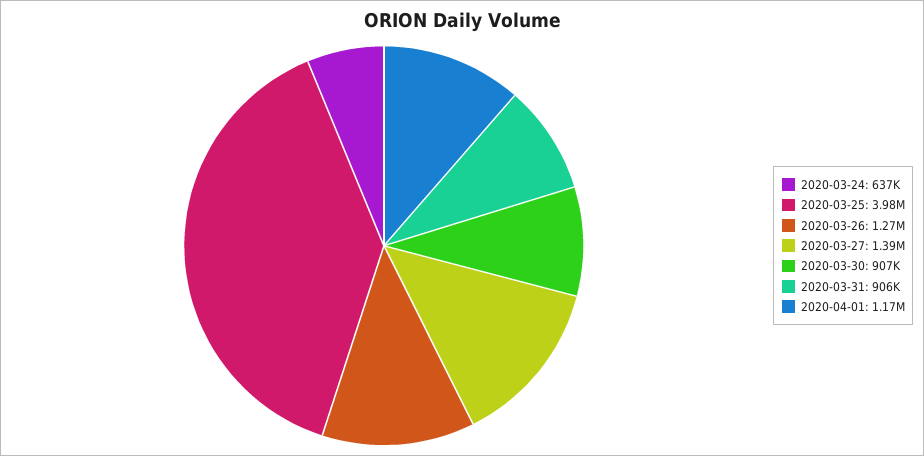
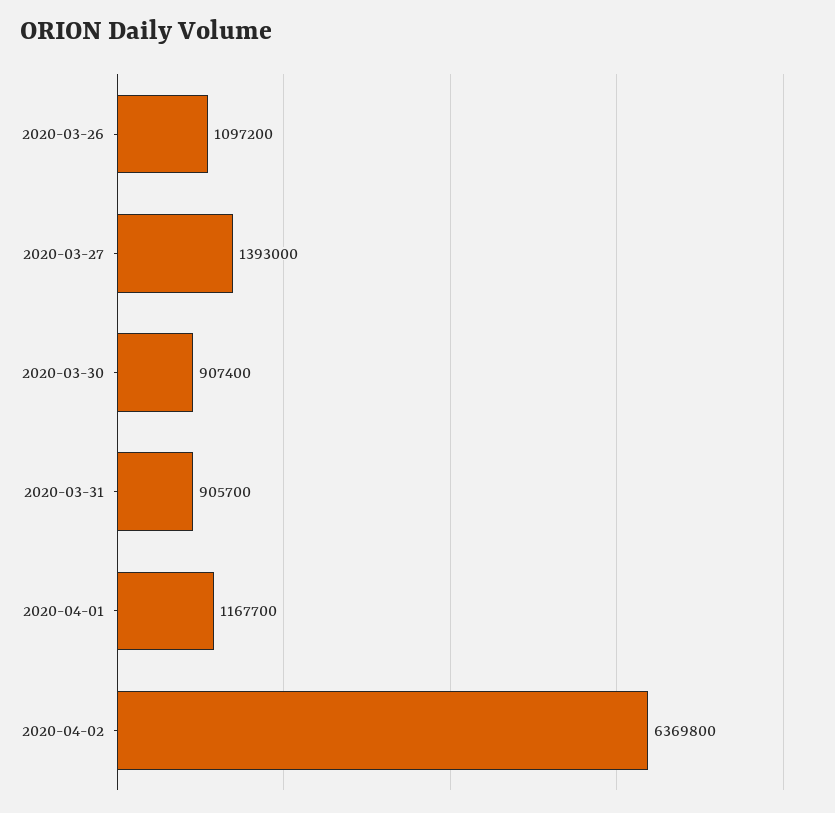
2020-03-24: 637000 -> none
2020-03-25: 3980000 -> none
2020-03-26: 1270000 -> 1097200
2020-04-02: none -> 6369800

